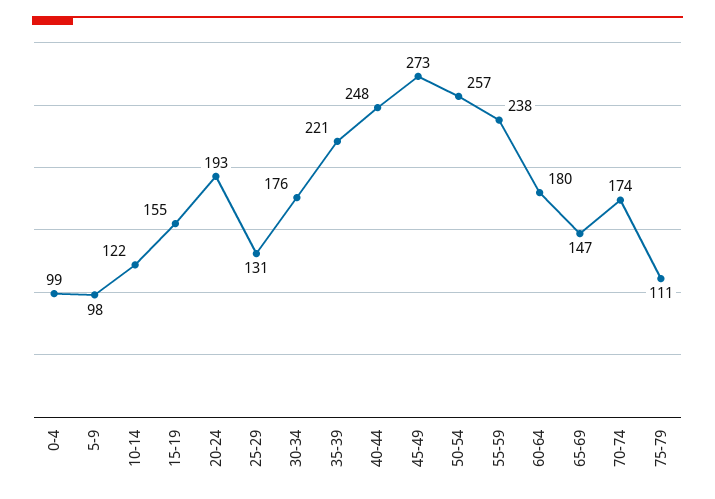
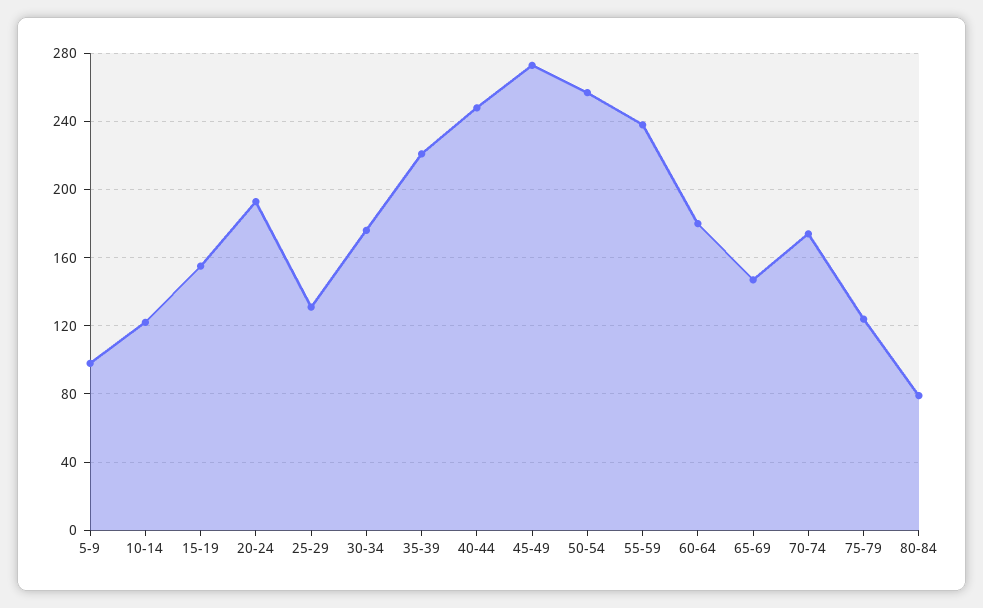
0-4: 99 -> none
75-79: 111 -> 125
80-84: none -> 80

